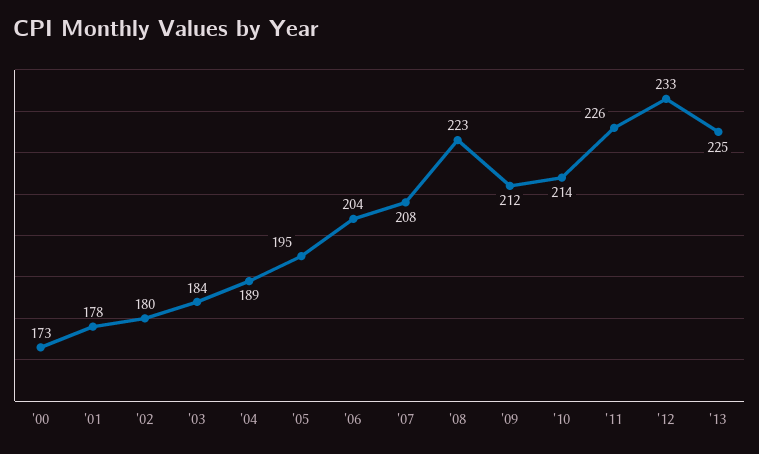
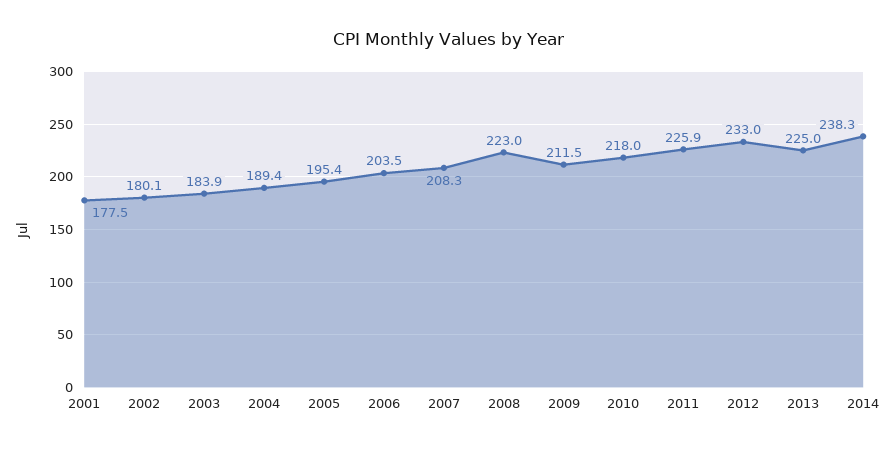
'00: 173 -> none
'10: 214 -> 218
2014: none -> 238.3

